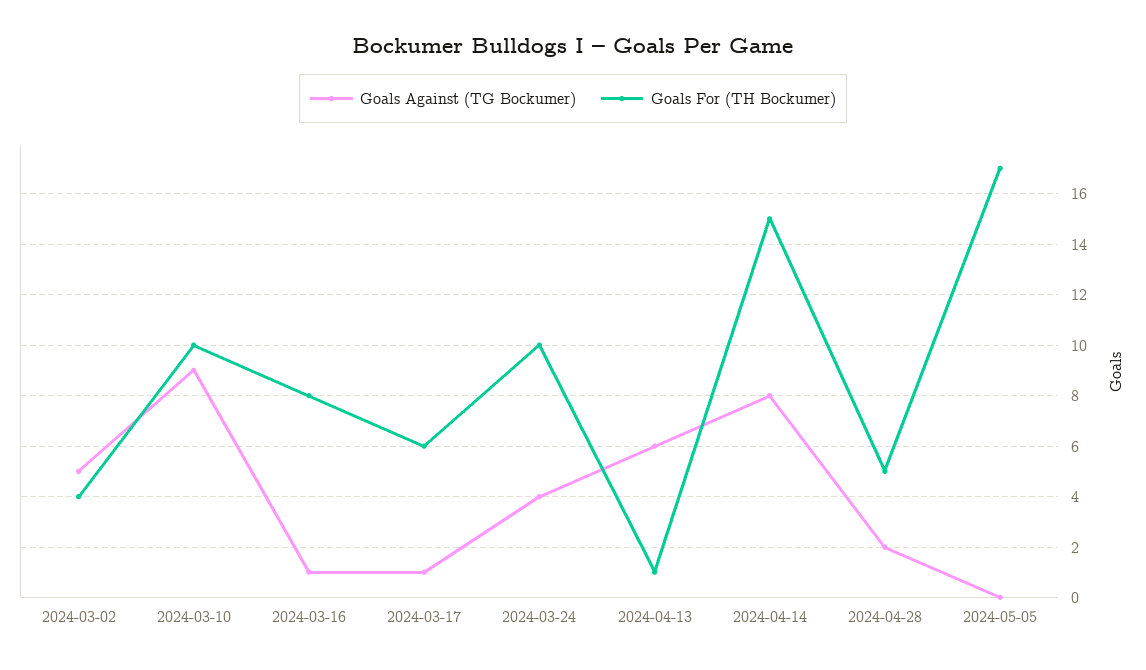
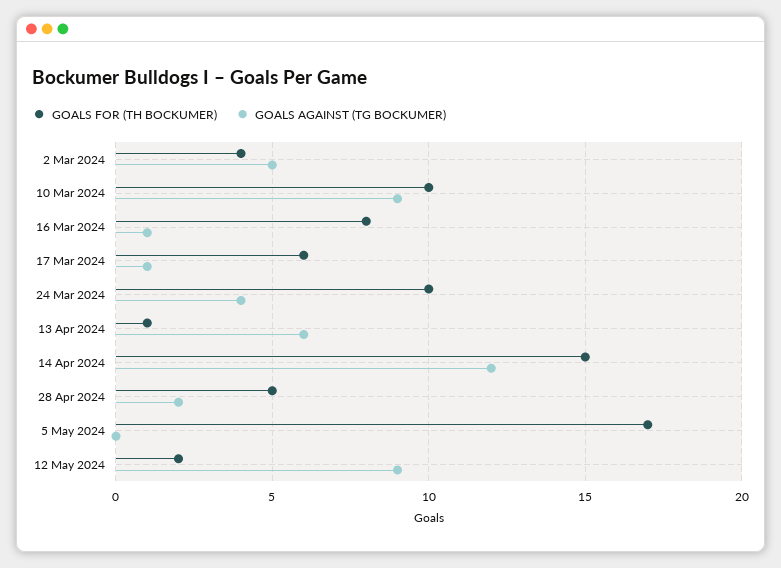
Goals Against (TG Bockumer), 2024-04-14: 8 -> 12
Goals For (TH Bockumer), 12 May 2024: none -> 2
Goals Against (TG Bockumer), 12 May 2024: none -> 9

